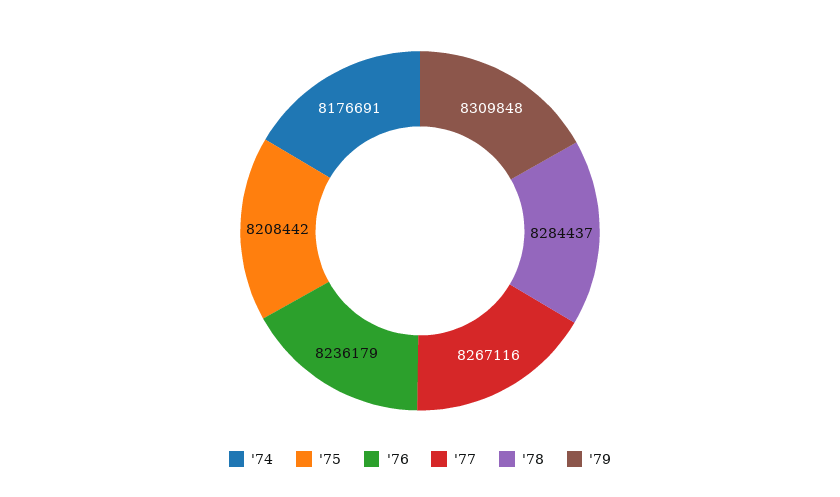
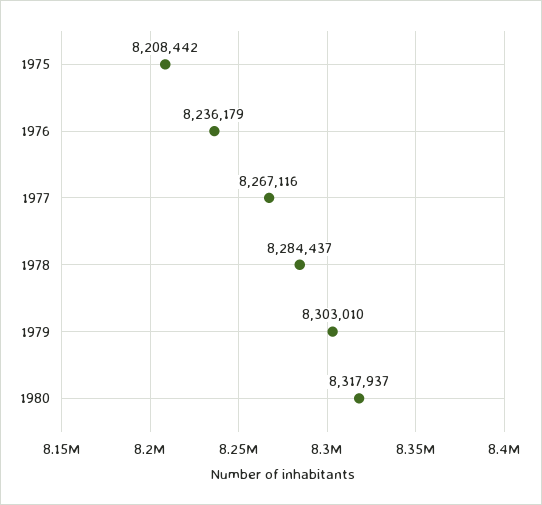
'74: 8176691 -> none
'79: 8309848 -> 8303010
1980: none -> 8317937

